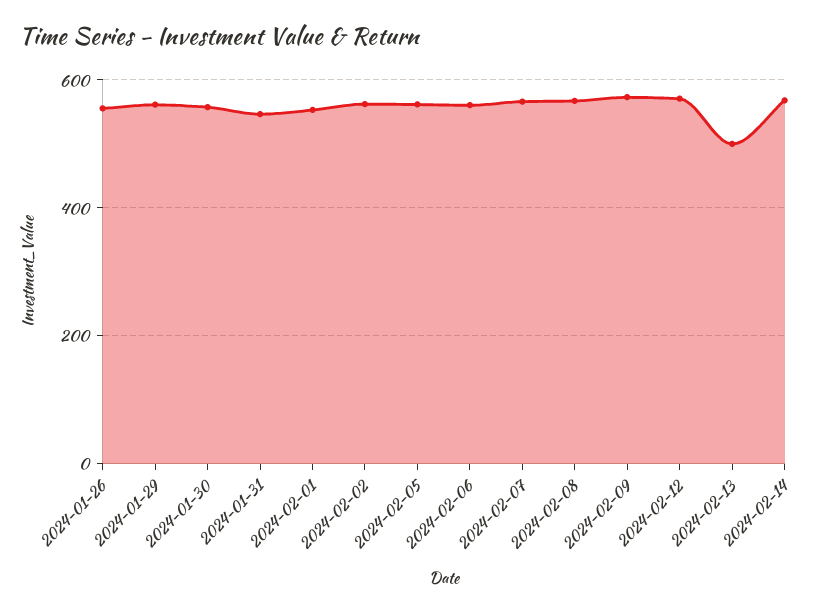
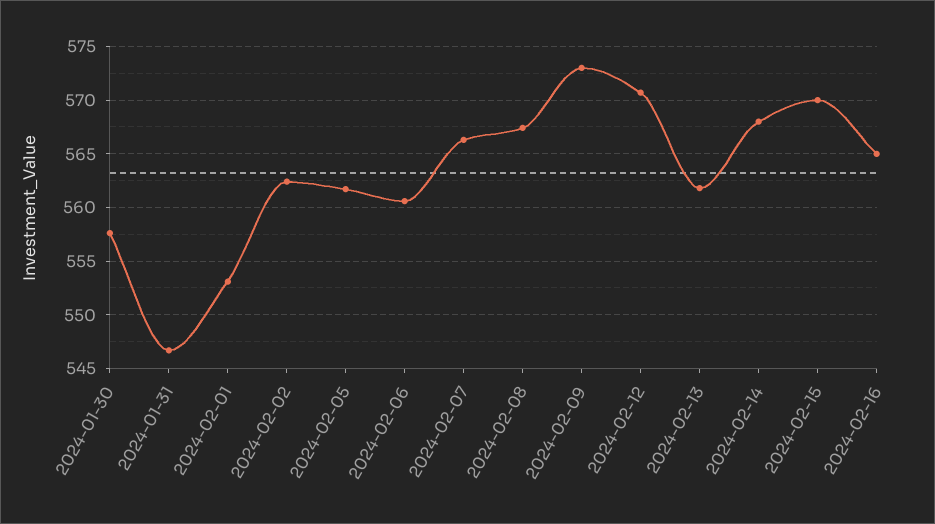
2024-01-26: 560 -> none
2024-01-29: 560 -> none
2024-02-13: 500 -> 562
2024-02-15: none -> 570
2024-02-16: none -> 565

